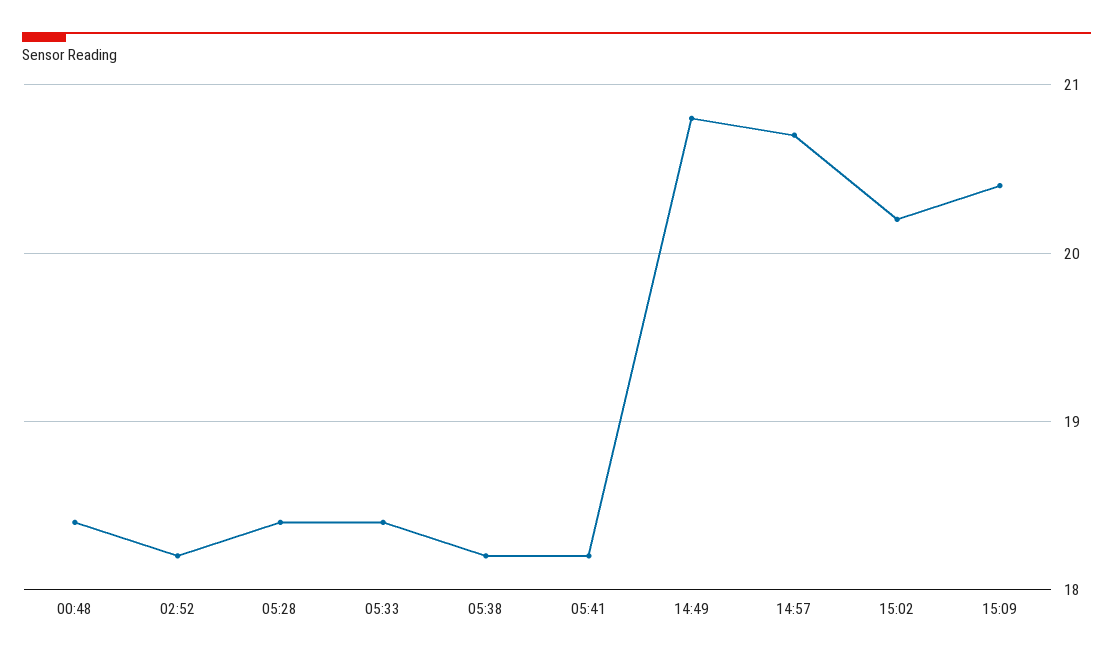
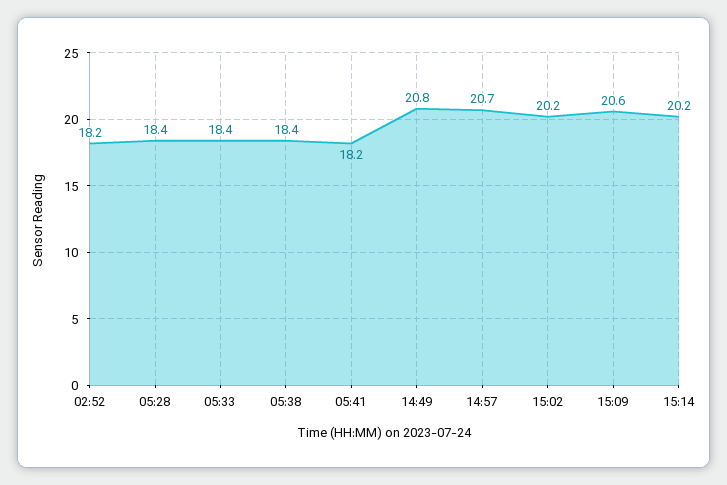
00:48: 18.4 -> none
05:38: 18.2 -> 18.4
15:09: 20.4 -> 20.6
15:14: none -> 20.2

